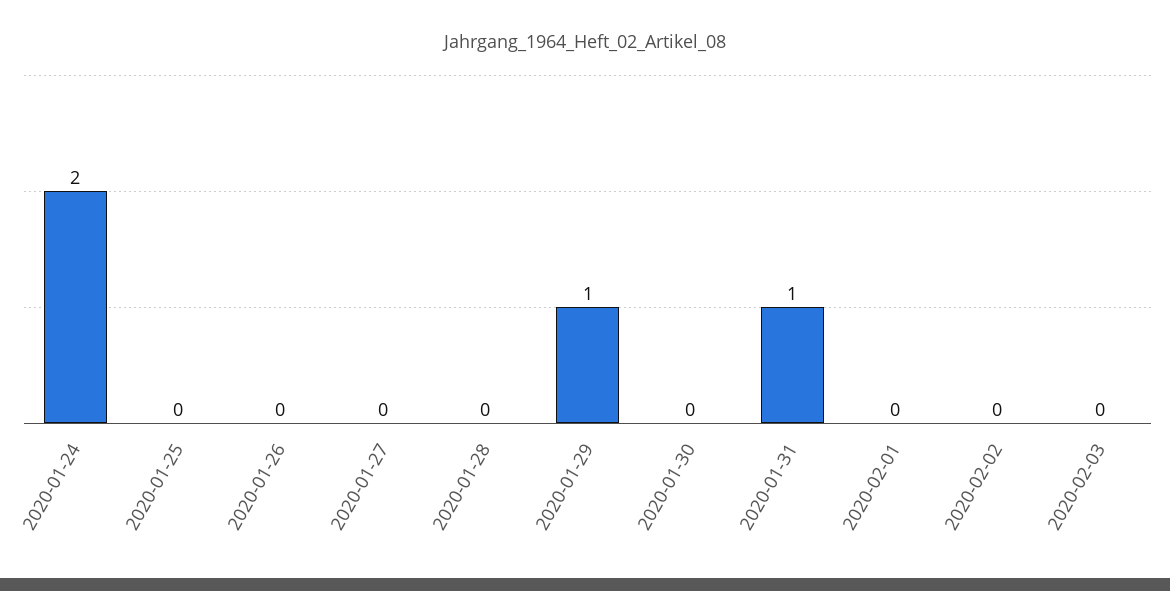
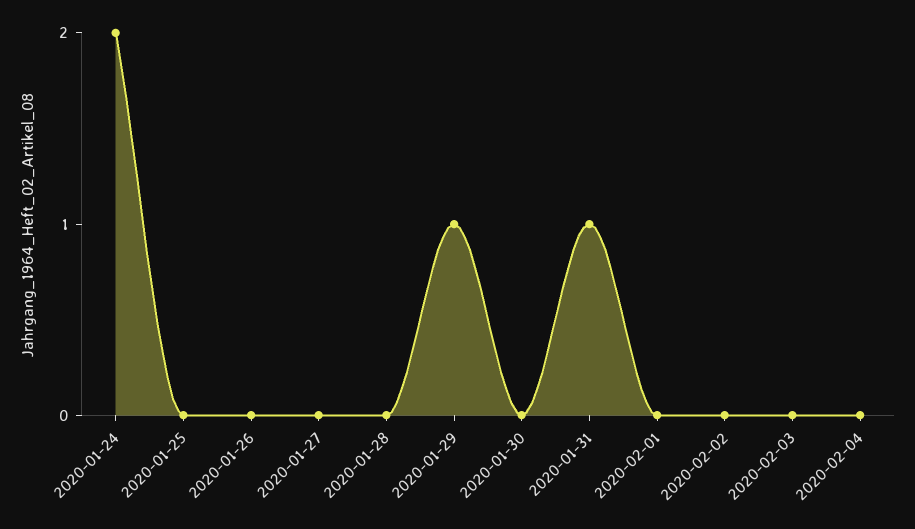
2020-02-04: none -> 0

